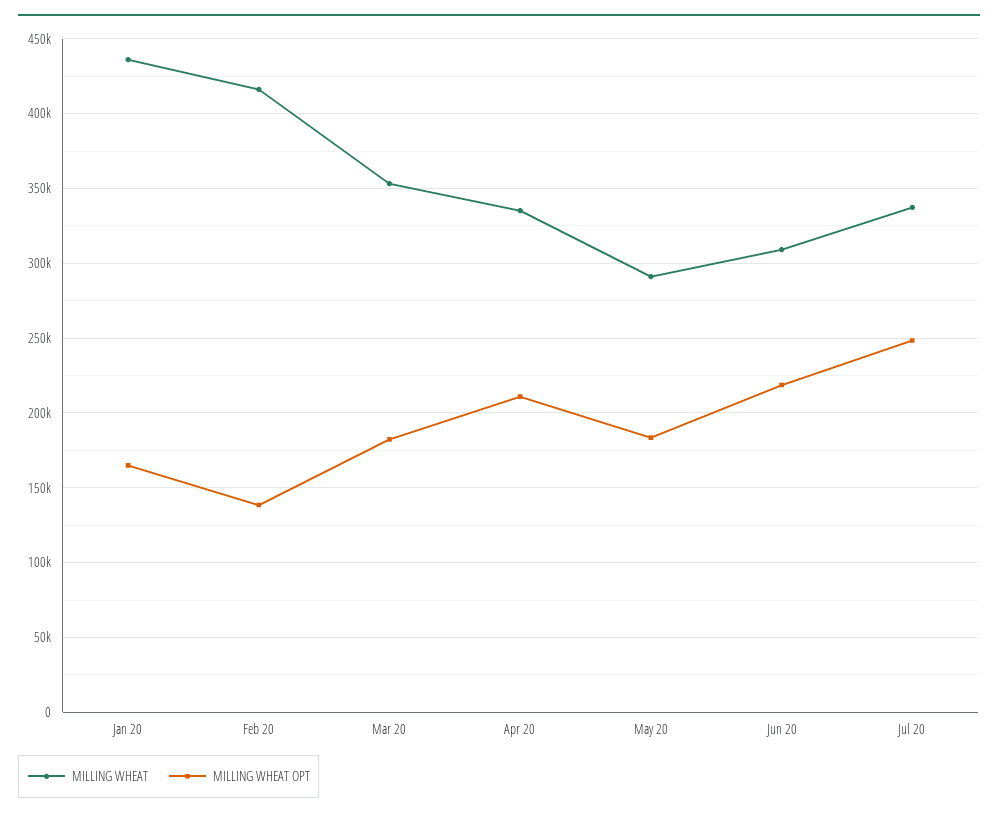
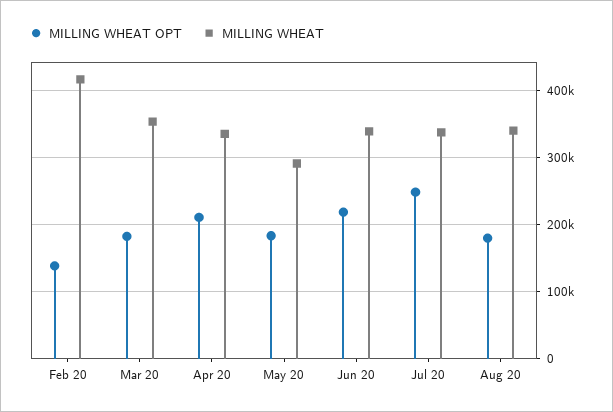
MILLING WHEAT, Jan 20: 435000 -> none
MILLING WHEAT OPT, Jan 20: 165000 -> none
MILLING WHEAT, Jun 20: 310000 -> 340000
MILLING WHEAT OPT, Aug 20: none -> 180000
MILLING WHEAT, Aug 20: none -> 340000

